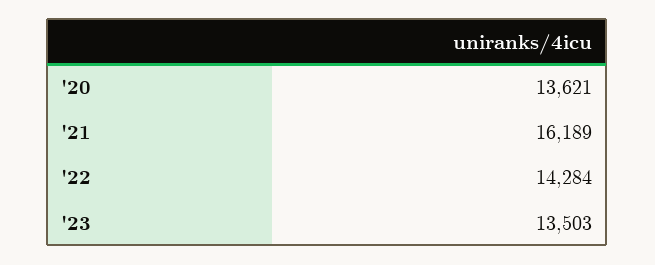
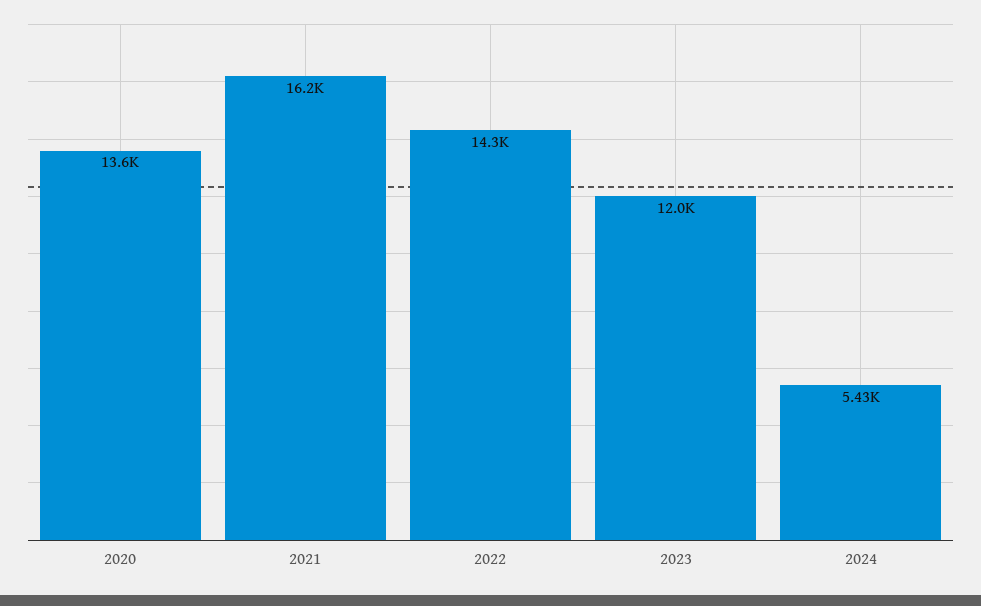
'23: 13503 -> 12000
2024: none -> 5430

